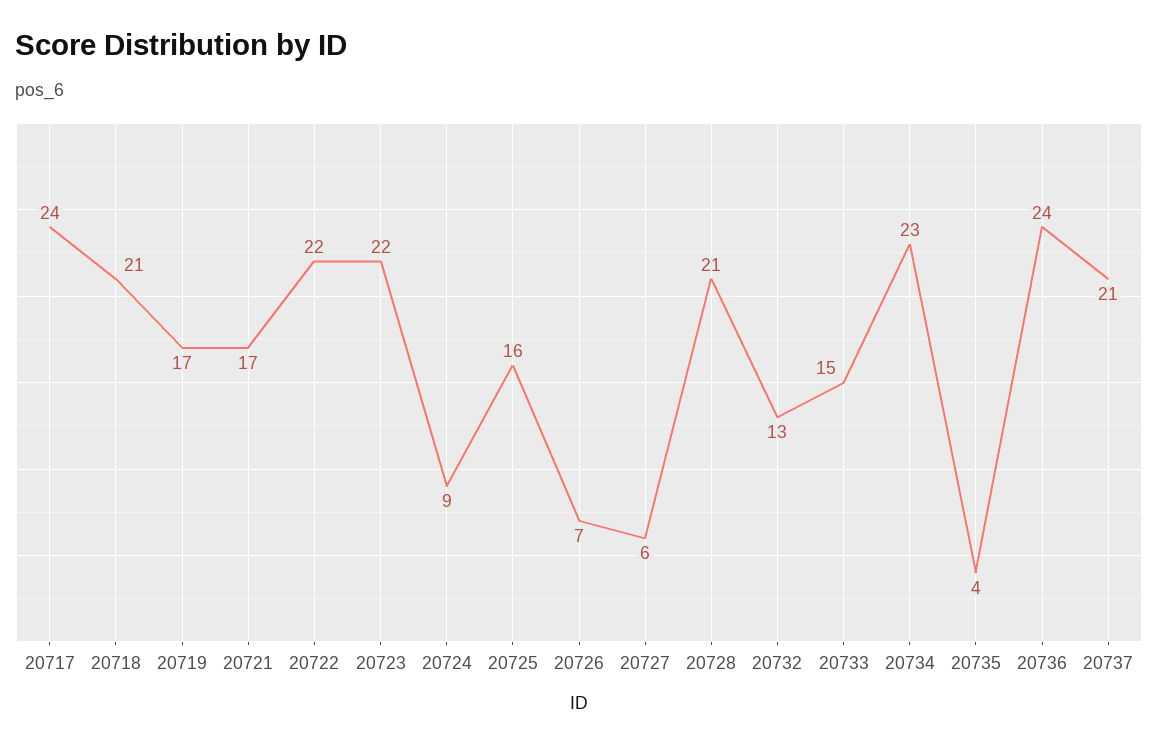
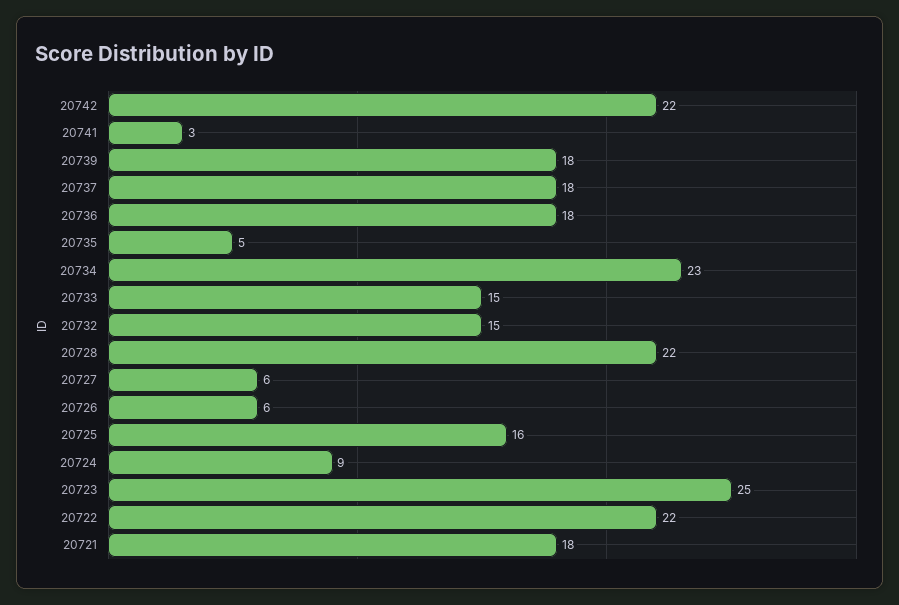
20717: 24 -> none
20718: 21 -> none
20719: 17 -> none
20721: 17 -> 18
20723: 22 -> 25
20726: 7 -> 6
20728: 21 -> 22
20732: 13 -> 15
20735: 4 -> 5
20736: 24 -> 18
20737: 21 -> 18
20742: none -> 22
20741: none -> 3
20739: none -> 18

